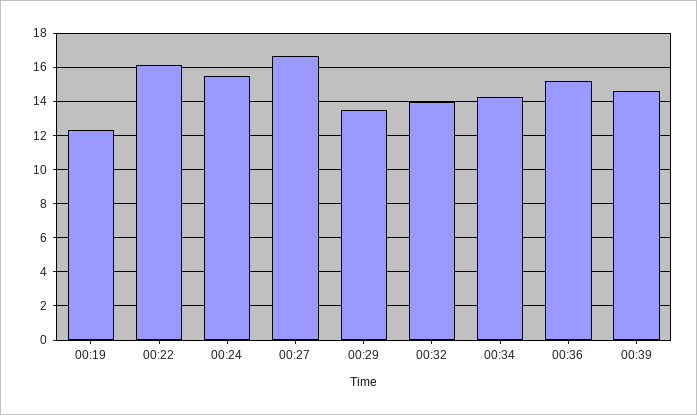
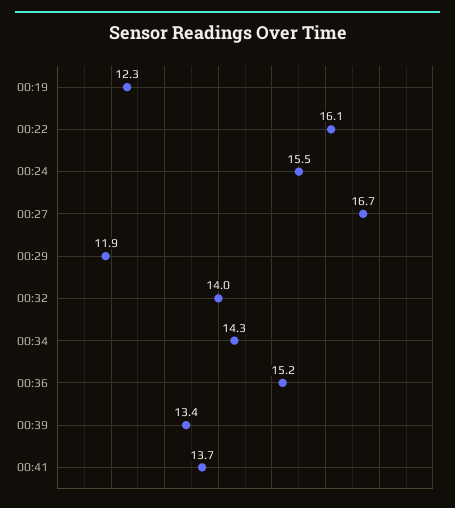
00:29: 13.5 -> 11.9
00:39: 14.5 -> 13.4
00:41: none -> 13.7

